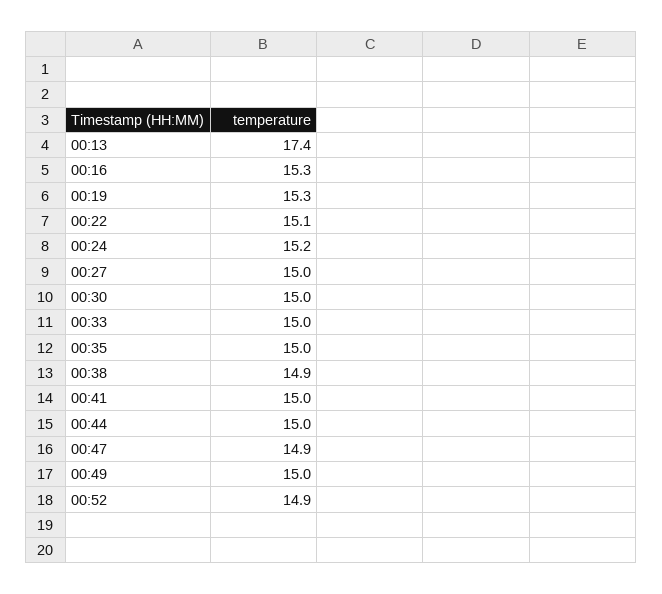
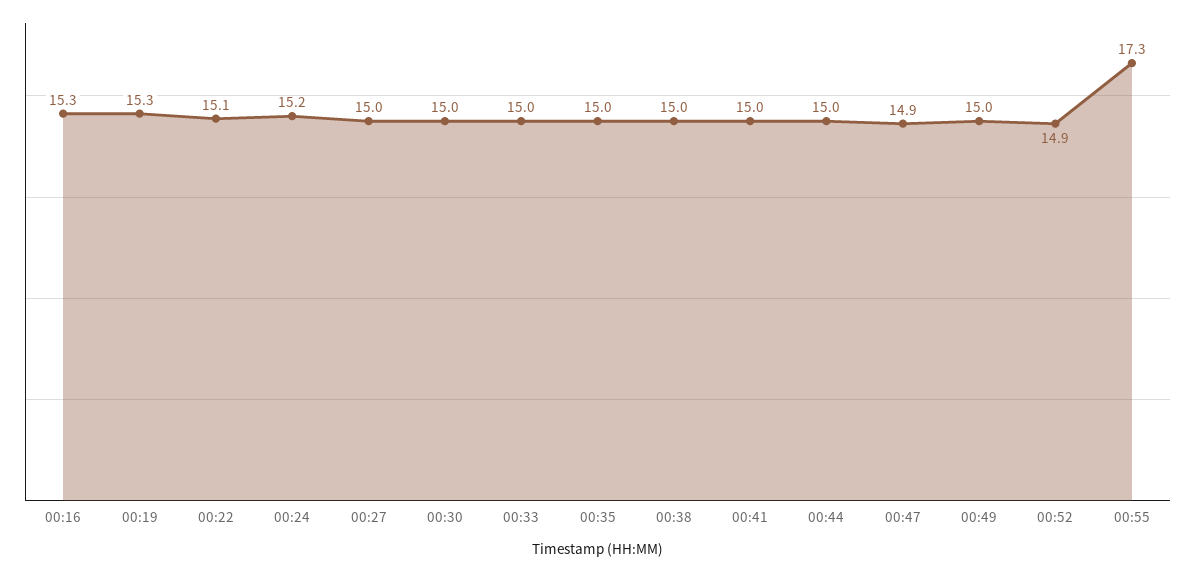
00:13: 17.4 -> none
00:38: 14.9 -> 15
00:55: none -> 17.3

